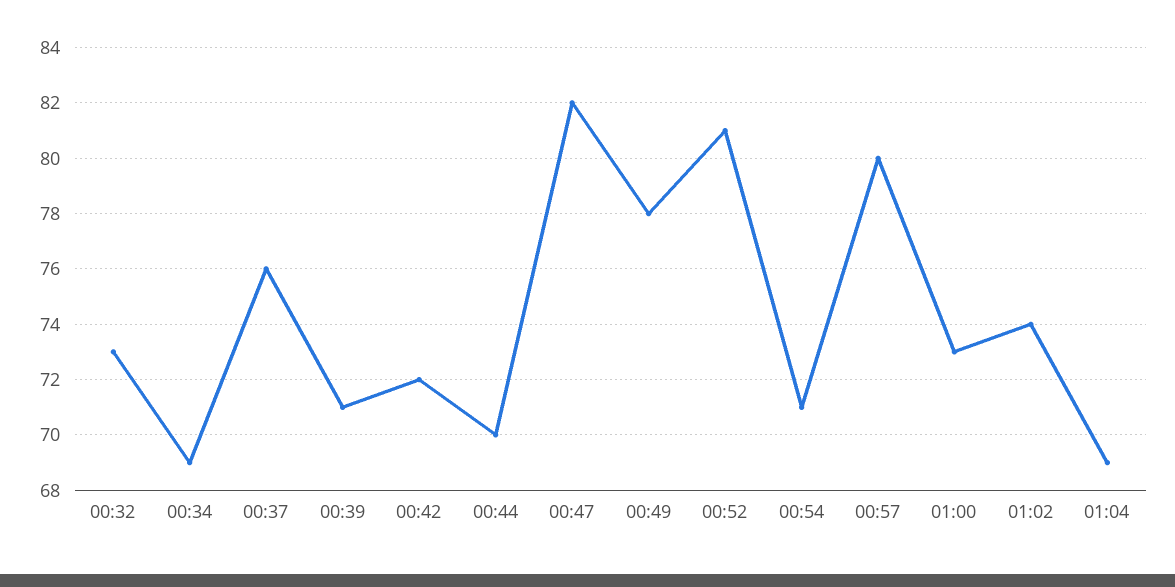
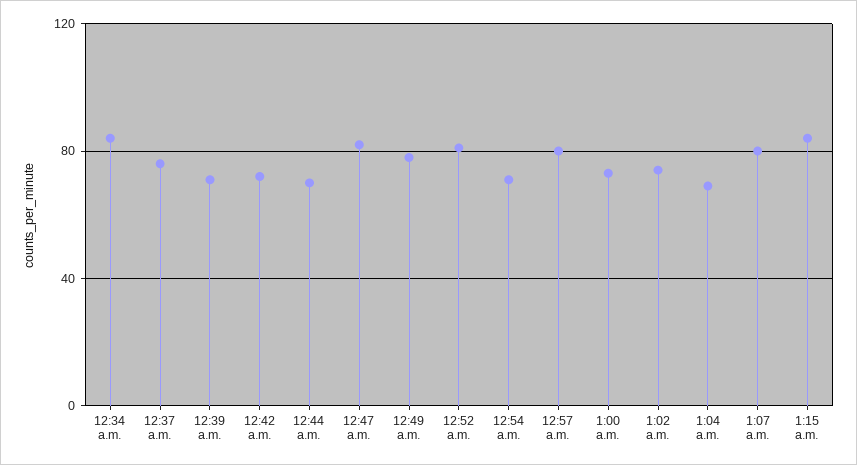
00:32: 73 -> none
00:34: 69 -> 85
1:07 a.m.: none -> 80
1:15 a.m.: none -> 85

